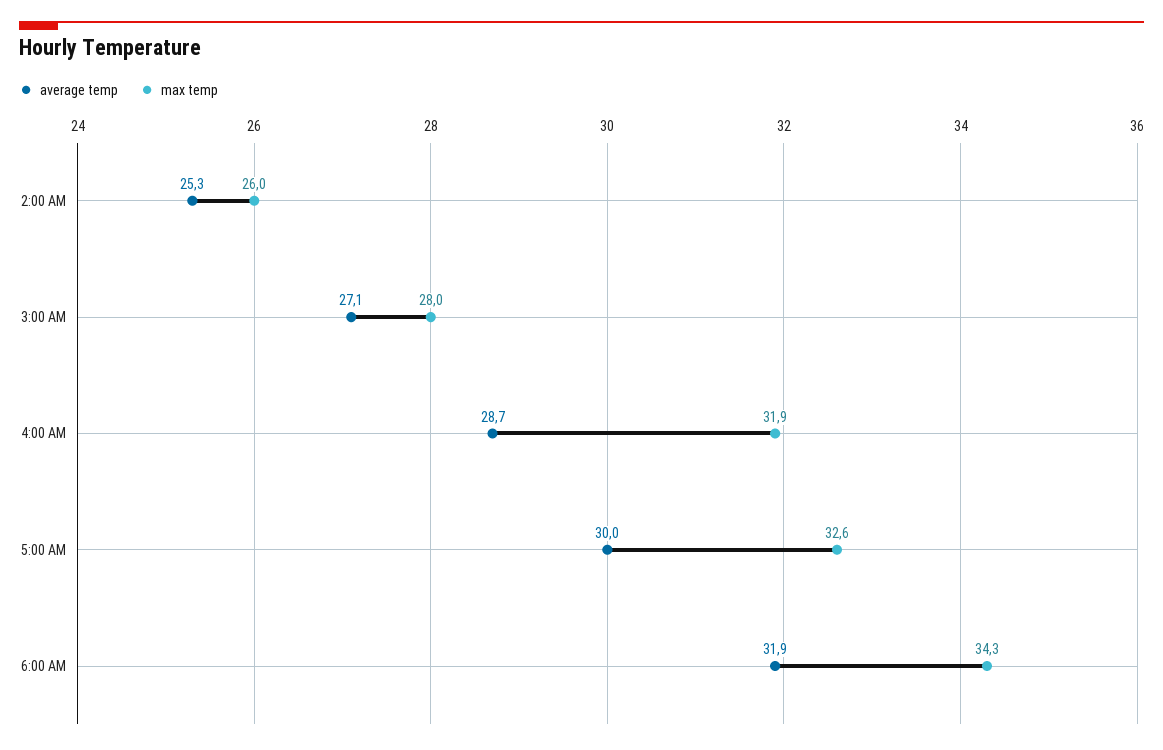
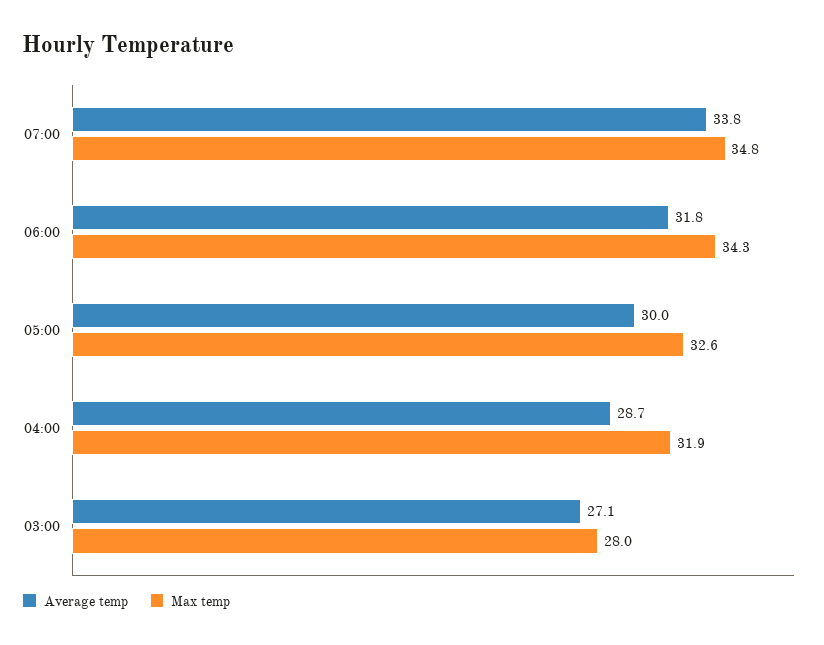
average temp, 2:00 AM: 25.3 -> none
max temp, 2:00 AM: 26 -> none
average temp, 6:00 AM: 31.9 -> 31.8
average temp, 07:00: none -> 33.8
max temp, 07:00: none -> 34.8

